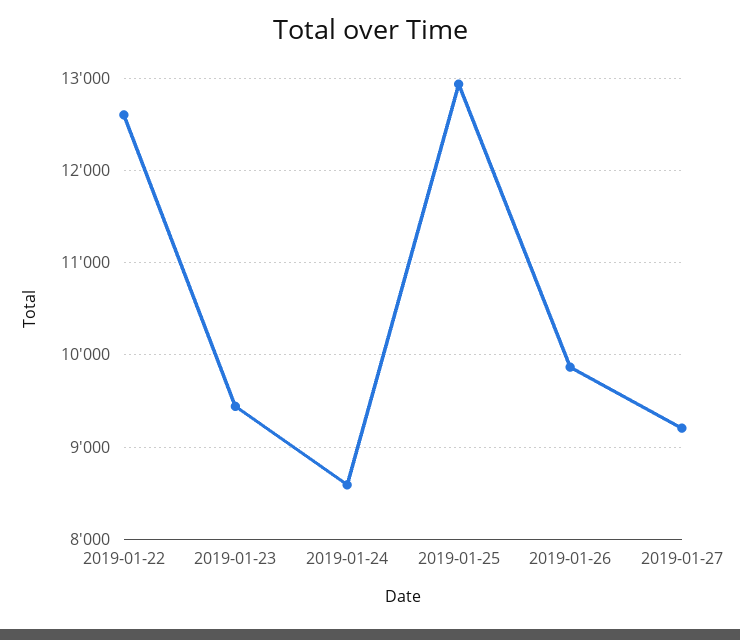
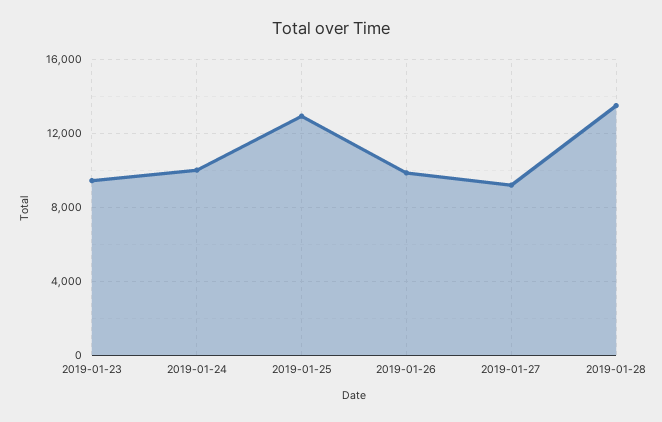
2019-01-22: 12600 -> none
2019-01-24: 8600 -> 10000
2019-01-28: none -> 13500

